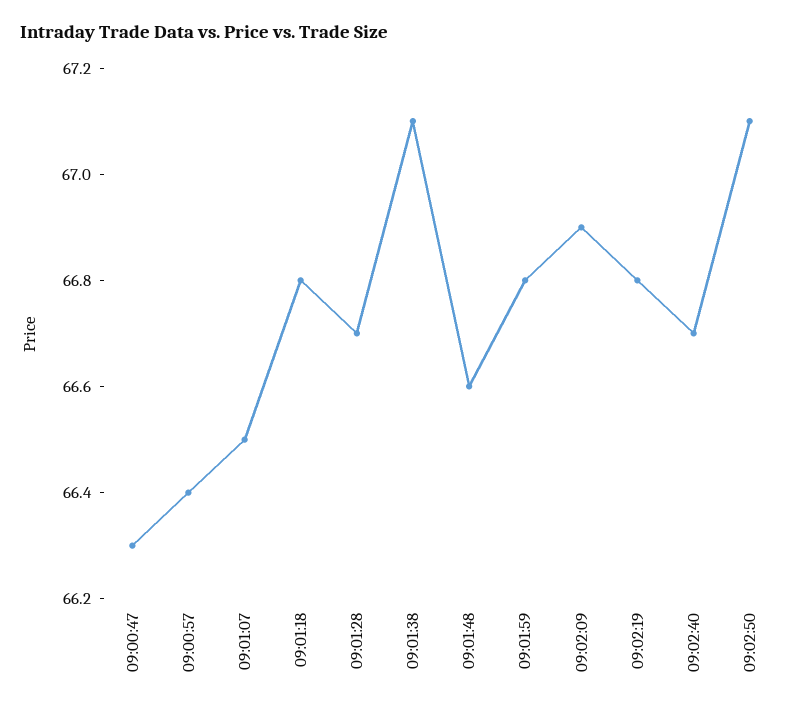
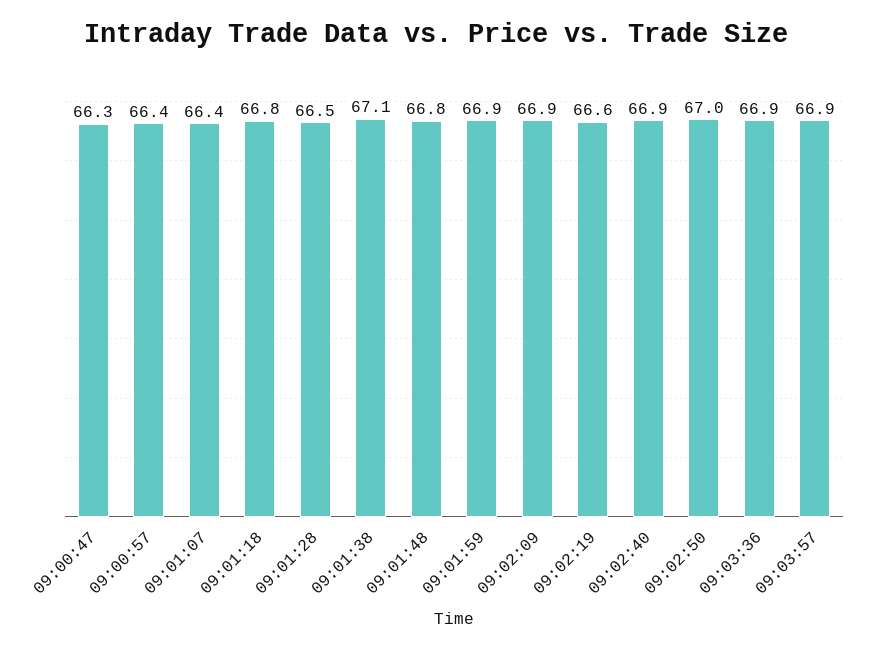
09:01:07: 66.5 -> 66.4
09:01:28: 66.7 -> 66.5
09:01:48: 66.6 -> 66.8
09:01:59: 66.8 -> 66.9
09:02:19: 66.8 -> 66.6
09:02:40: 66.7 -> 66.9
09:02:50: 67.1 -> 67
09:03:36: none -> 66.9
09:03:57: none -> 66.9

